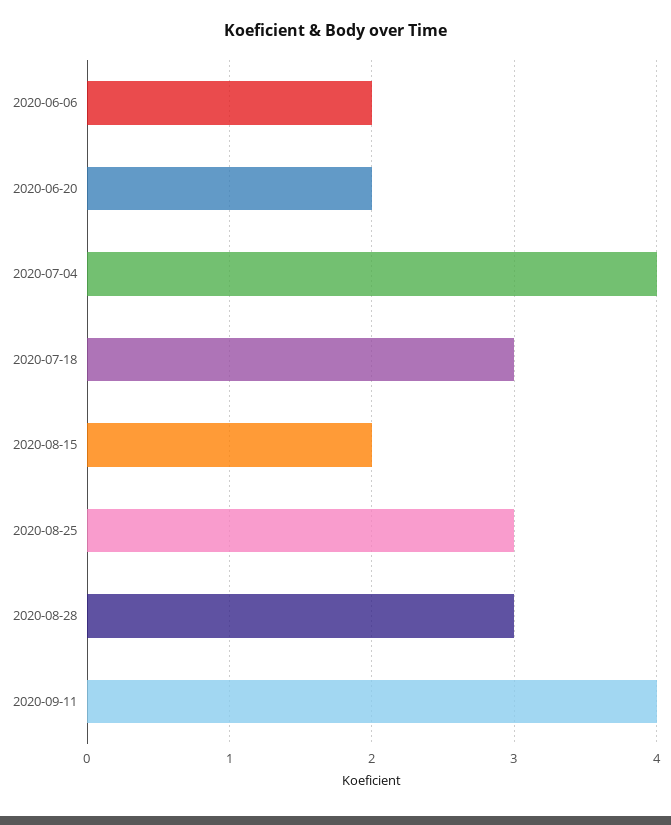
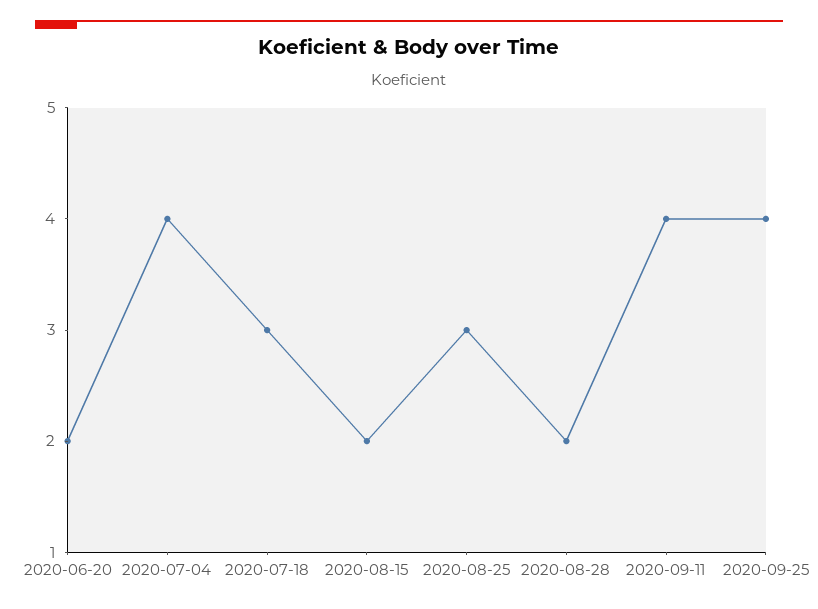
2020-06-06: 2 -> none
2020-08-28: 3 -> 2
2020-09-25: none -> 4

